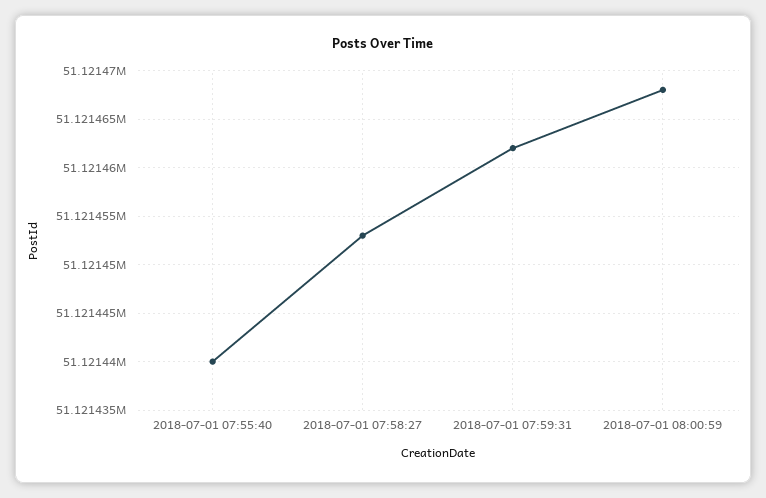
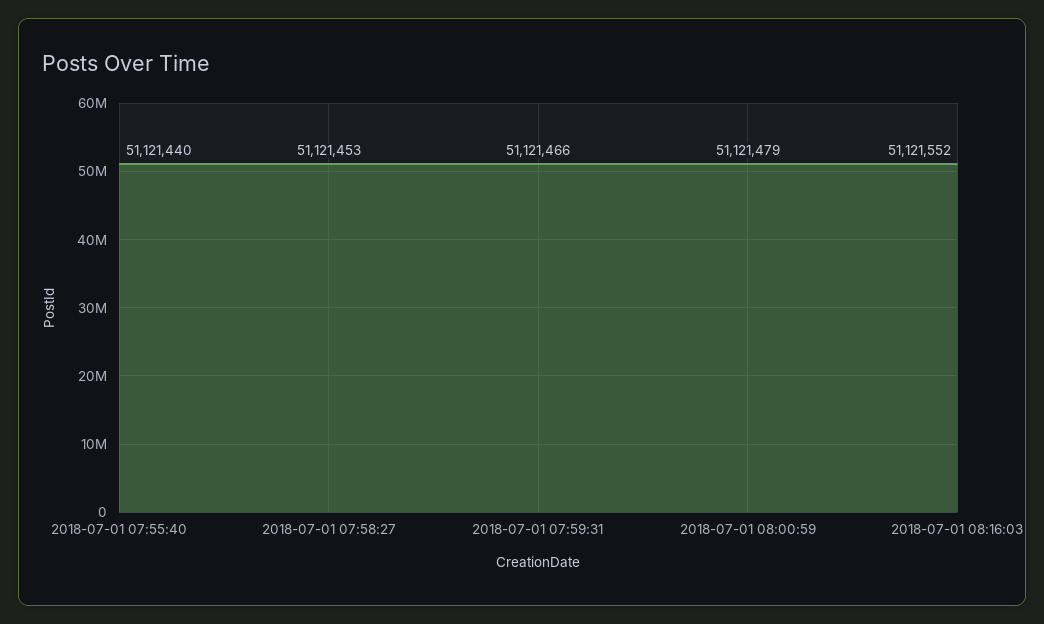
2018-07-01 07:59:31: 51121462 -> 51121466
2018-07-01 08:00:59: 51121468 -> 51121479
2018-07-01 08:16:03: none -> 51121552

